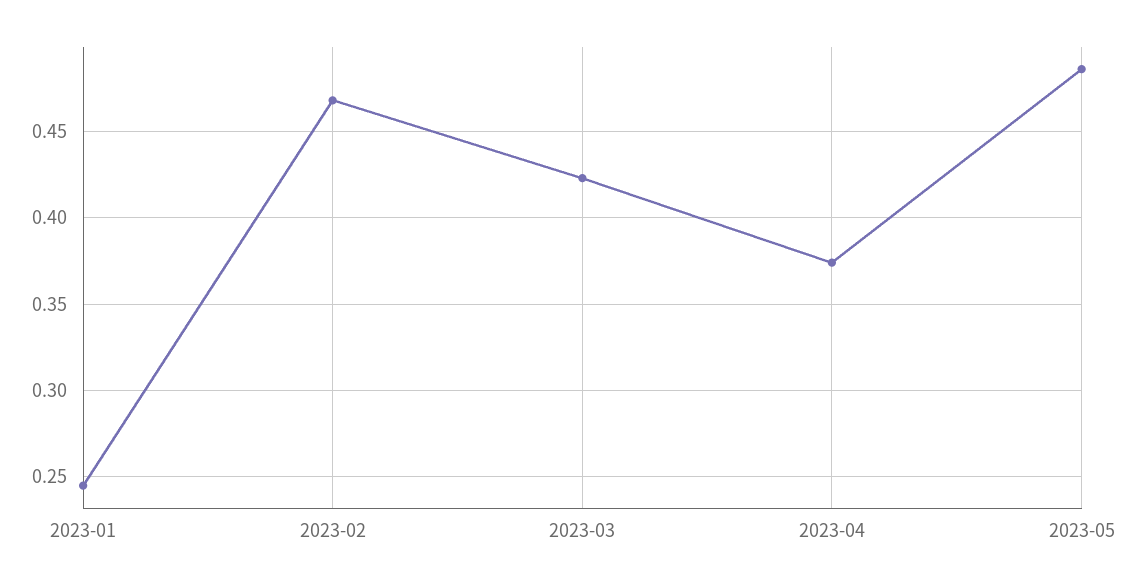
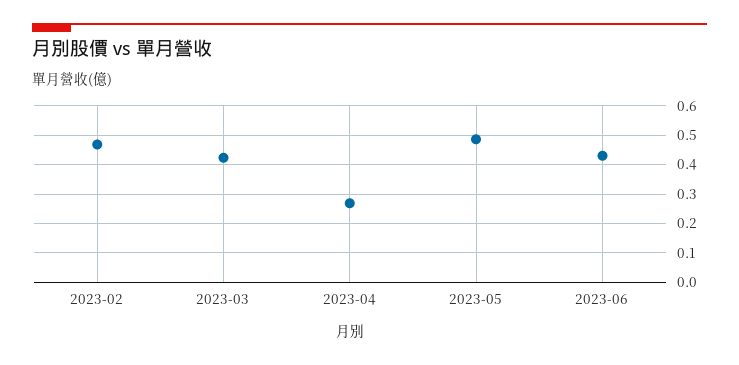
2023-01: 0.245 -> none
2023-04: 0.375 -> 0.275
2023-06: none -> 0.425

